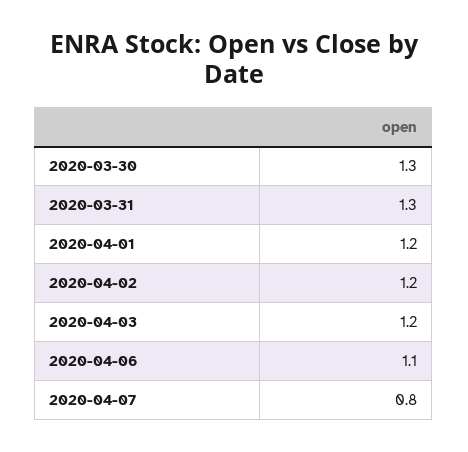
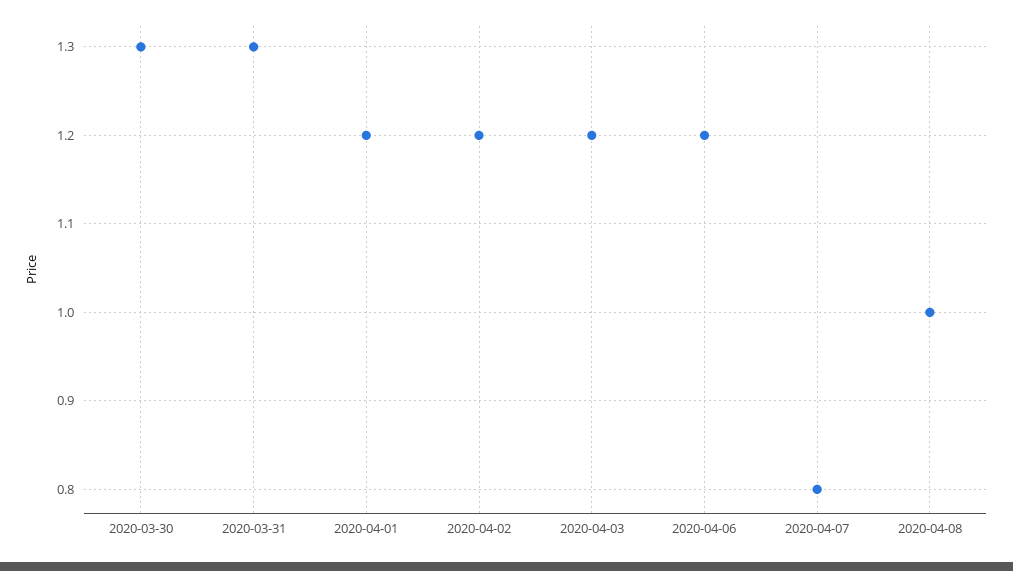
2020-04-06: 1.1 -> 1.2
2020-04-08: none -> 1

